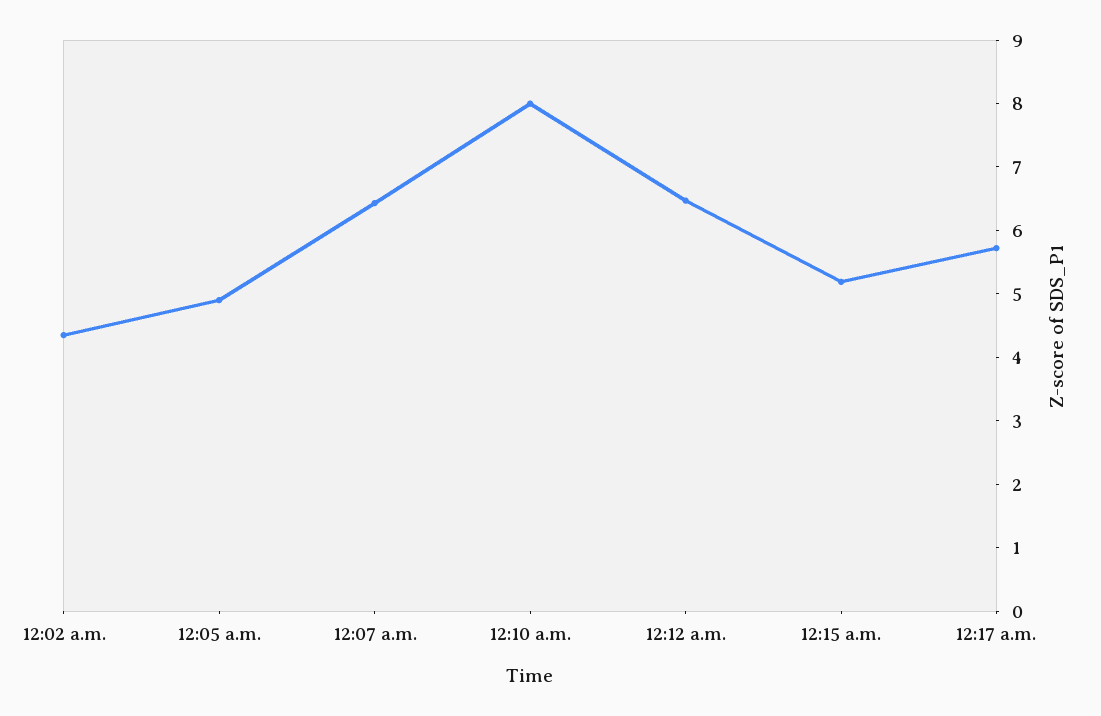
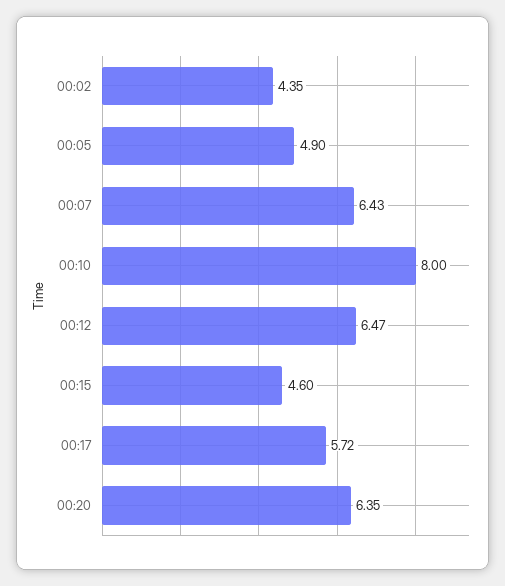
12:15 a.m.: 5.2 -> 4.6
00:20: none -> 6.35

